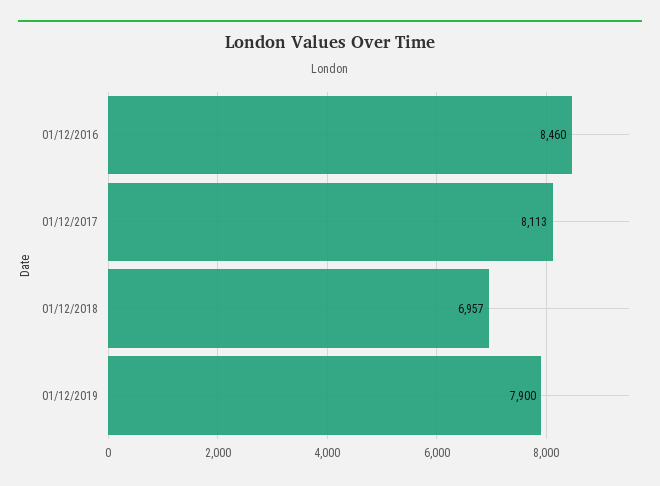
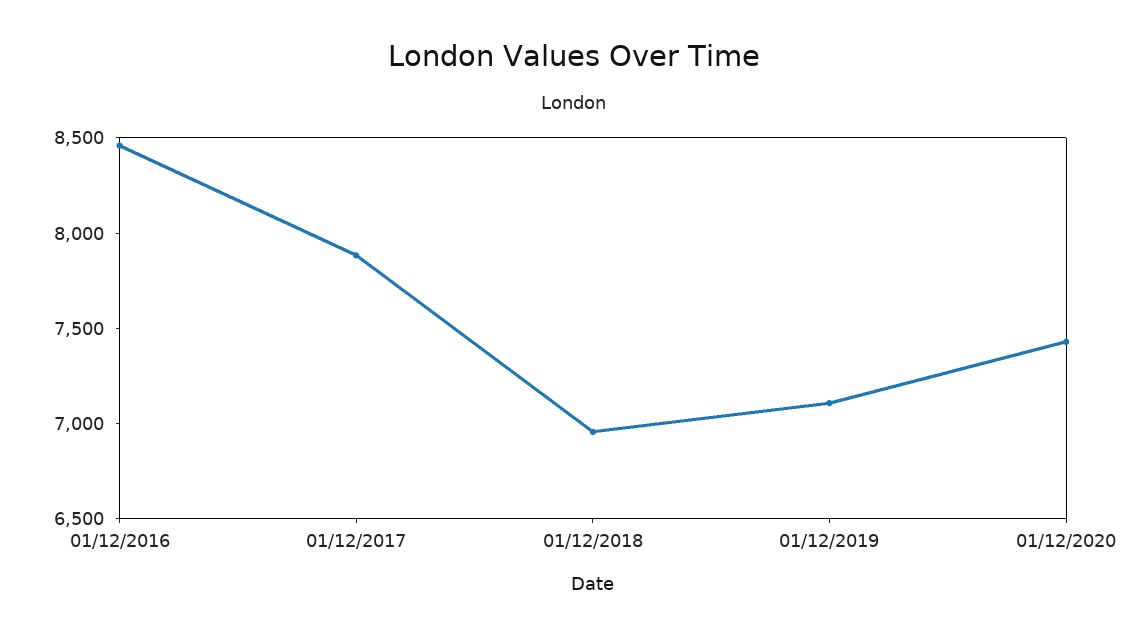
01/12/2017: 8113 -> 7900
01/12/2019: 7900 -> 7100
01/12/2020: none -> 7400

